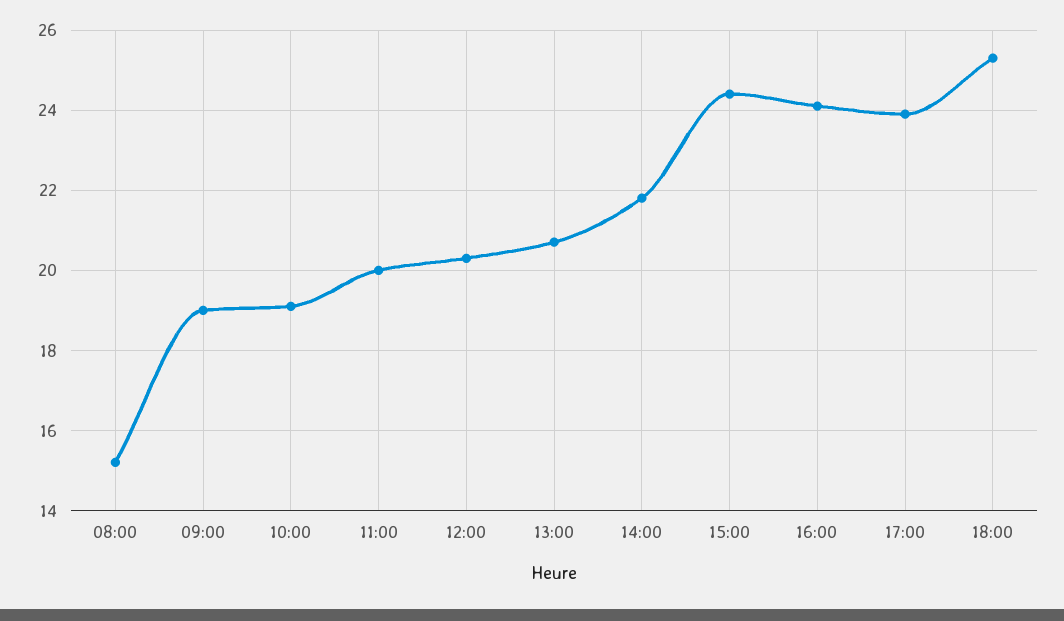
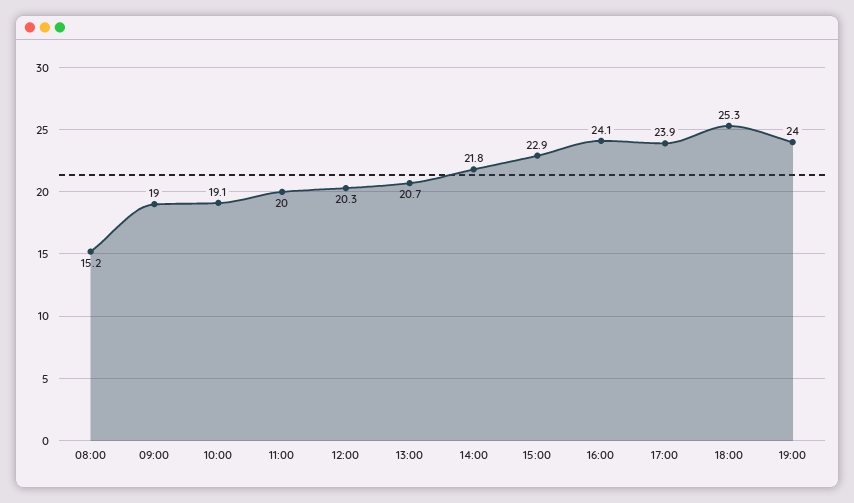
15:00: 24.5 -> 22.9
19:00: none -> 24

